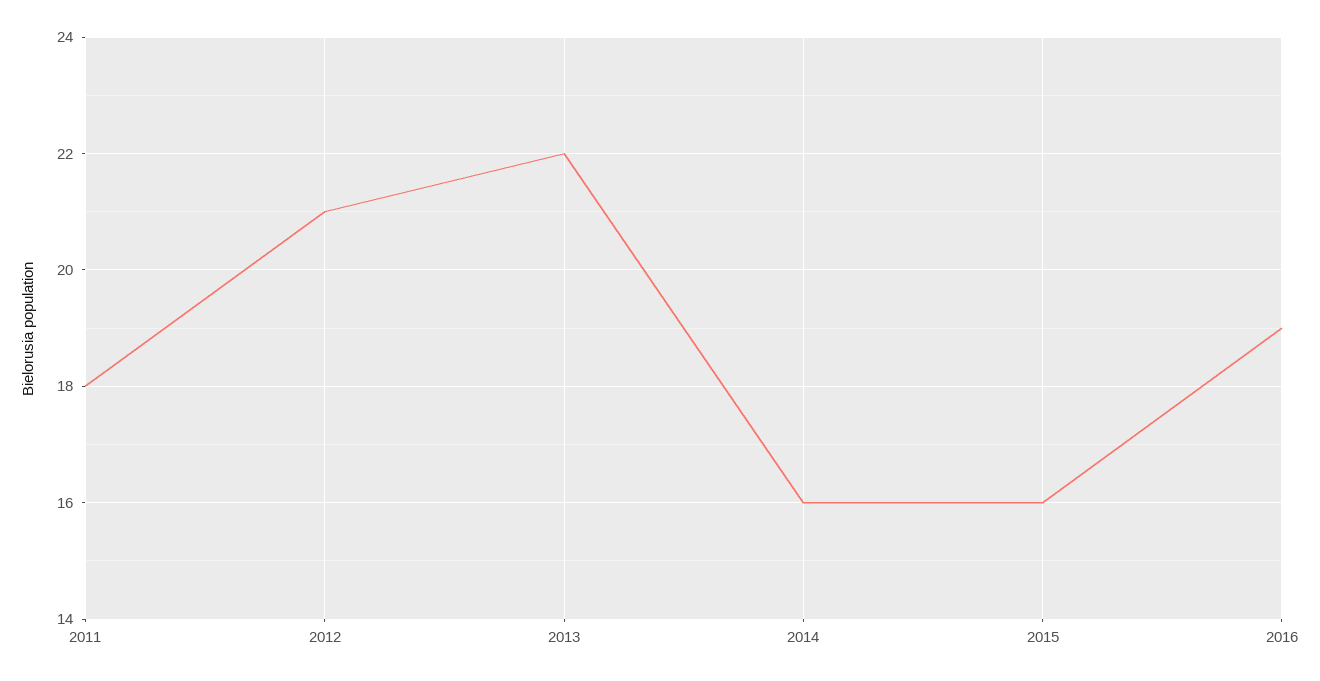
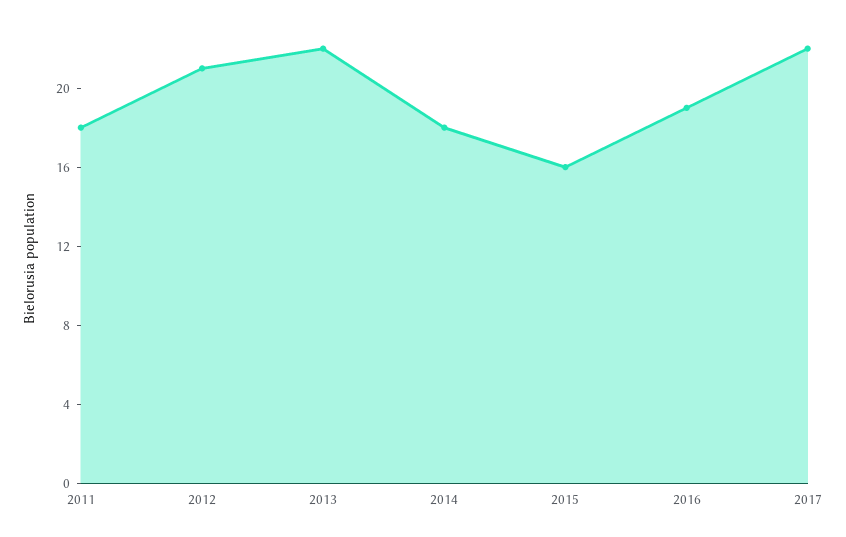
2014: 16 -> 18
2017: none -> 22

